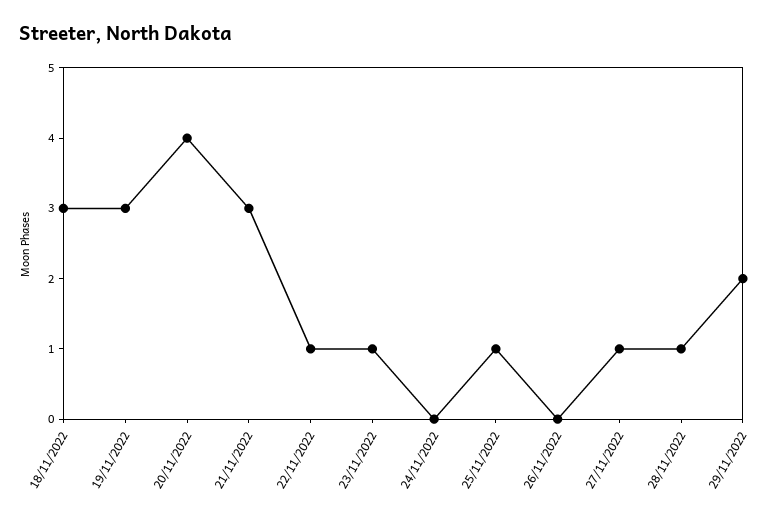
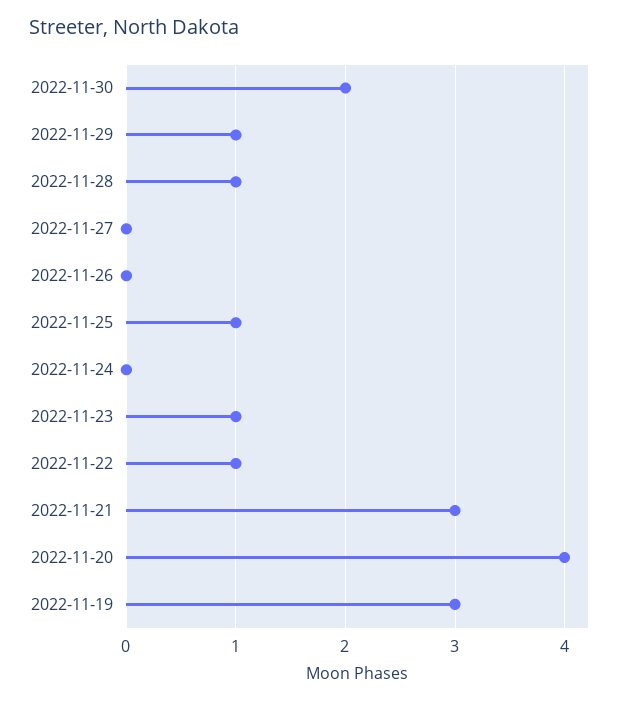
18/11/2022: 3 -> none
27/11/2022: 1 -> 0
29/11/2022: 2 -> 1
2022-11-30: none -> 2

